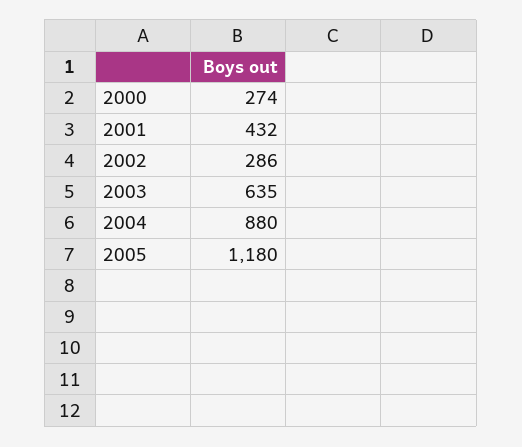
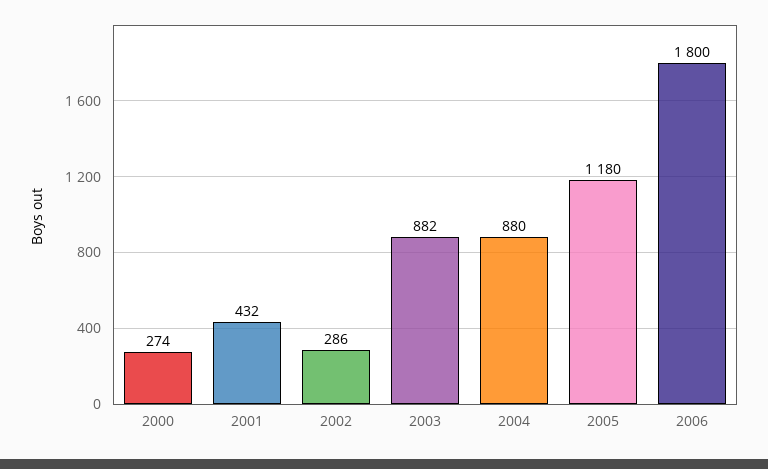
2003: 635 -> 882
2006: none -> 1800

